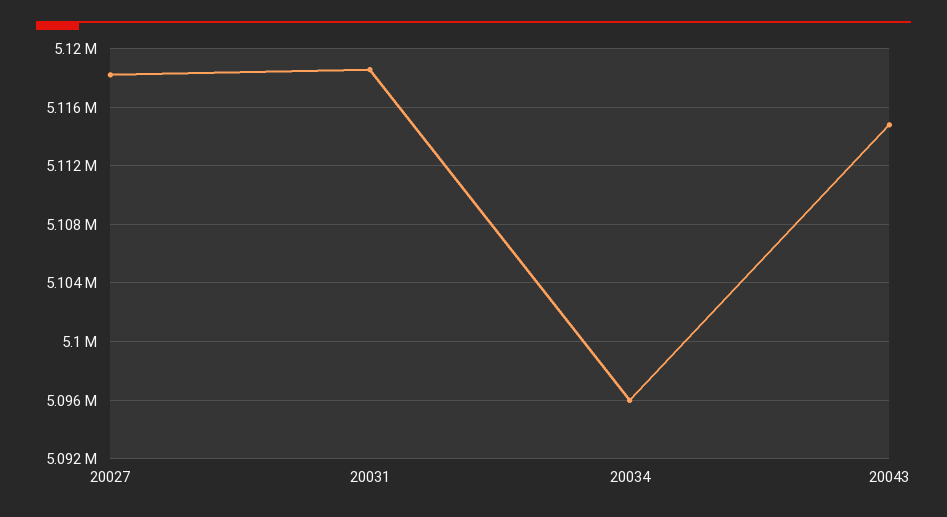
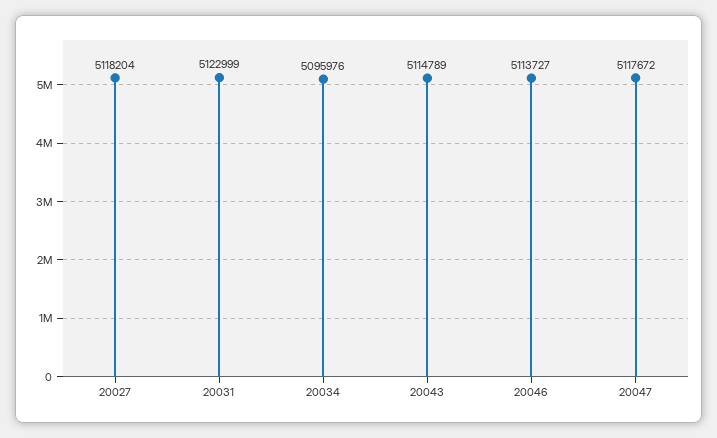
20031: 5118500 -> 5122999
20046: none -> 5113727
20047: none -> 5117672

